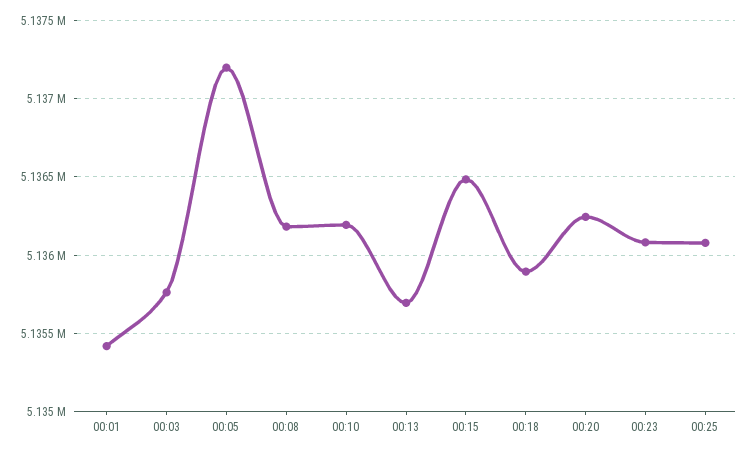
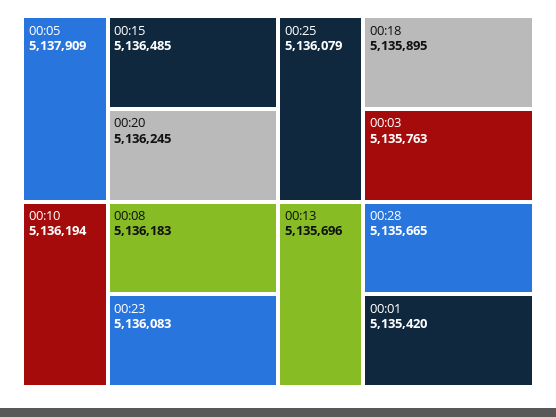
00:05: 5137200 -> 5137909
00:28: none -> 5135665

